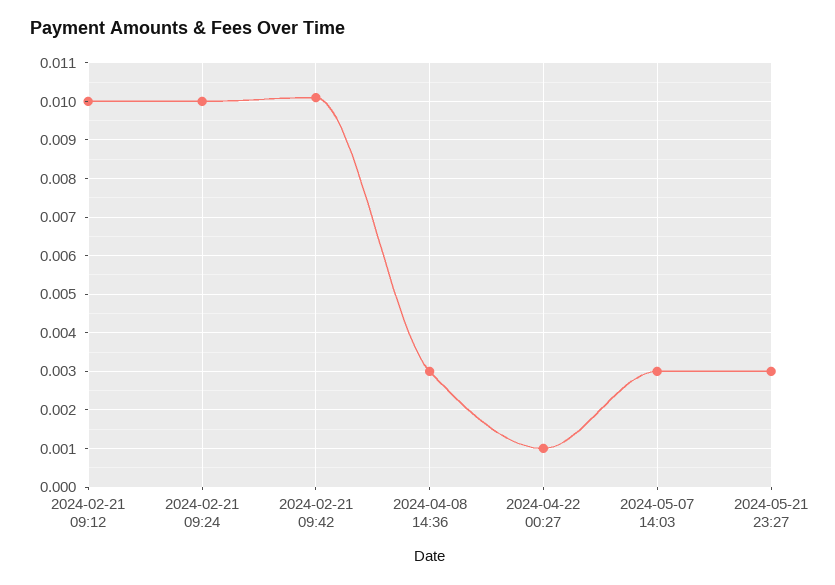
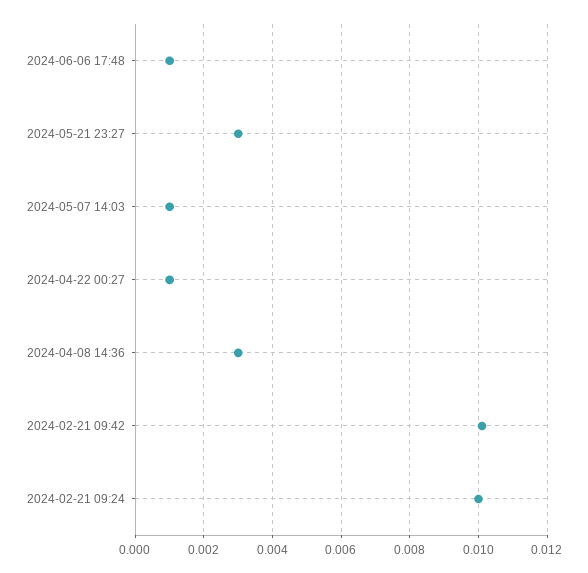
2024-02-21 09:12: 0.01 -> none
2024-05-07 14:03: 0.003 -> 0.001
2024-06-06 17:48: none -> 0.001

